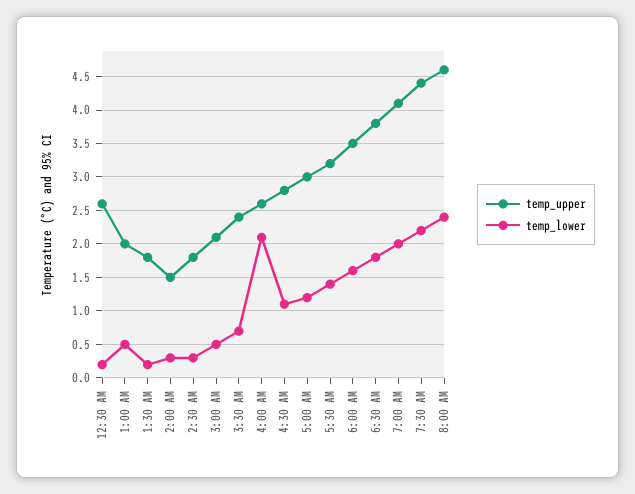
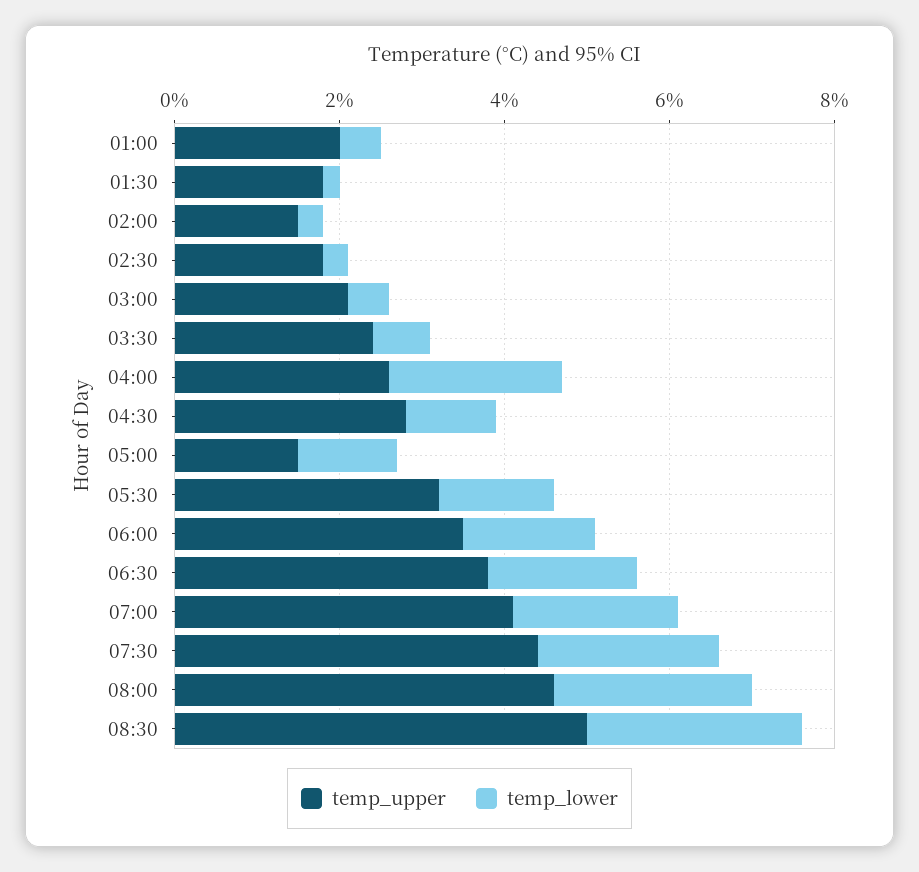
temp_upper, 12:30 AM: 2.6 -> none
temp_lower, 12:30 AM: 0.2 -> none
temp_upper, 5:00 AM: 3 -> 1.5
temp_upper, 08:30: none -> 5
temp_lower, 08:30: none -> 2.5

